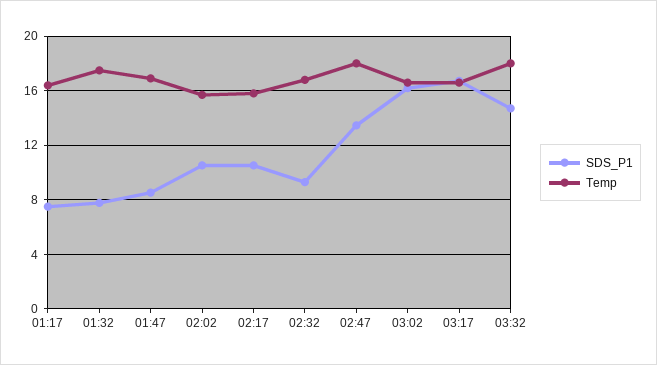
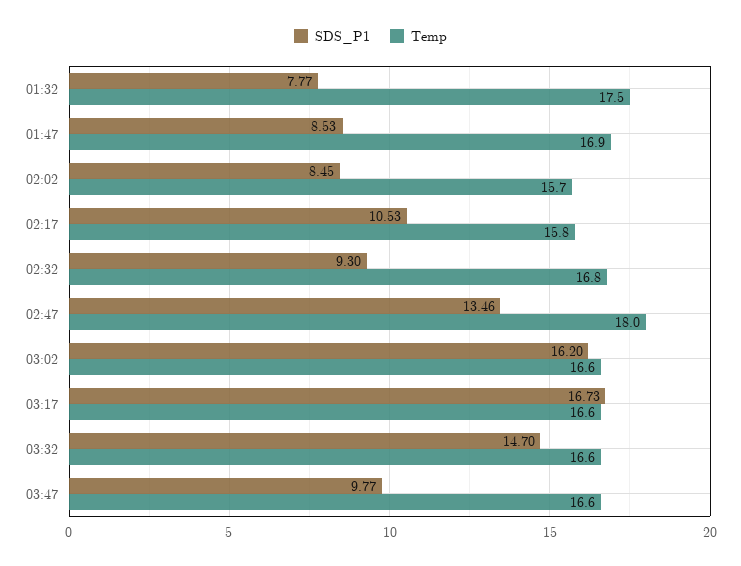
SDS_P1, 01:17: 7.5 -> none
Temp, 01:17: 16.5 -> none
SDS_P1, 02:02: 10.5 -> 8.45
Temp, 03:32: 18 -> 16.6
SDS_P1, 03:47: none -> 9.77
Temp, 03:47: none -> 16.6

